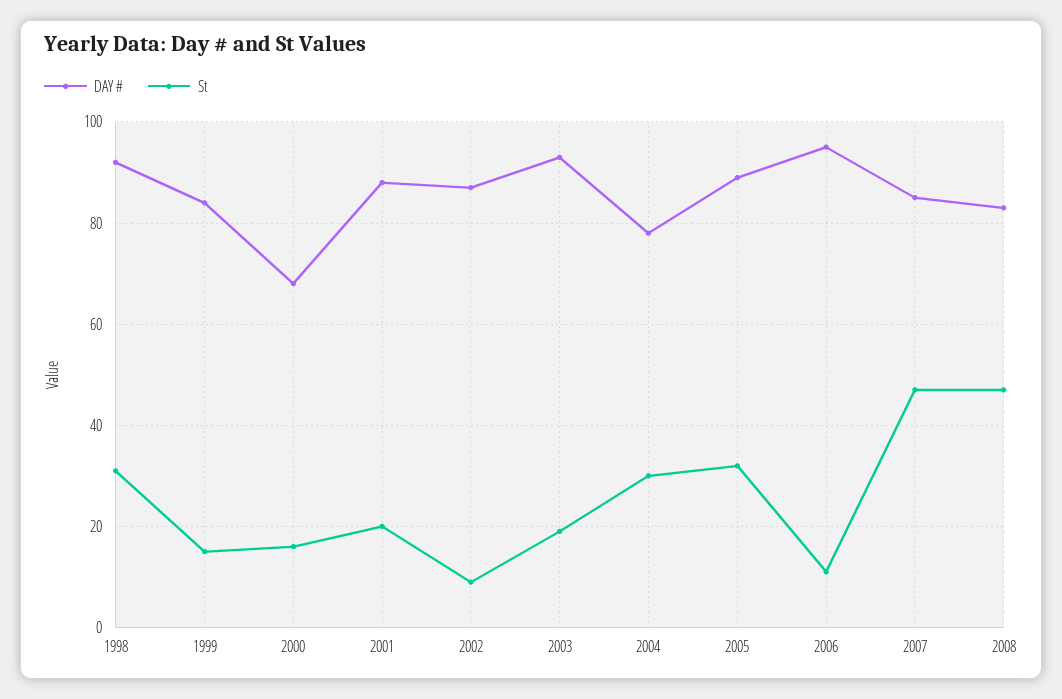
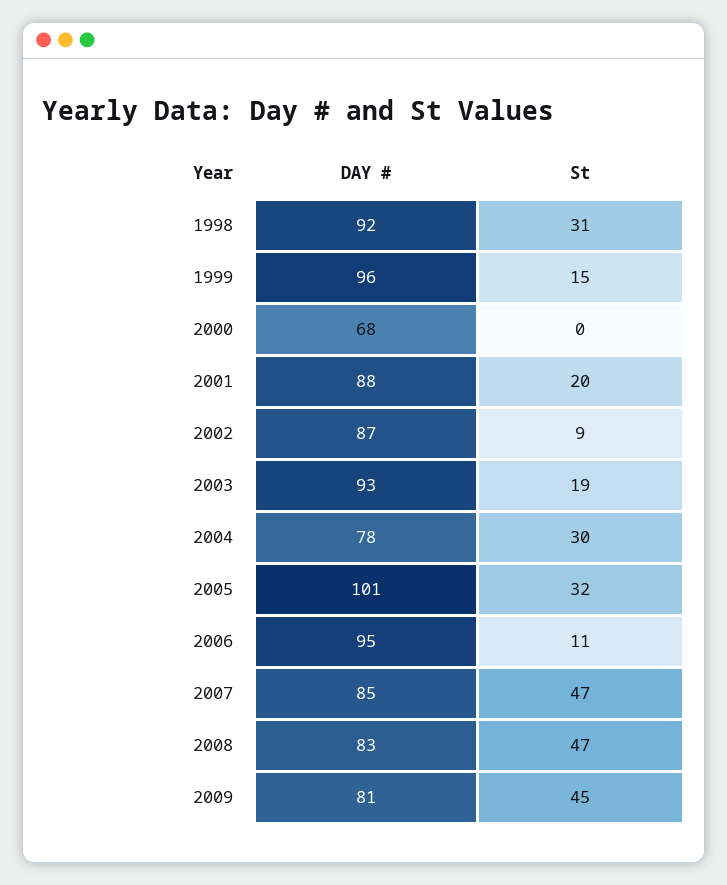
DAY #, 1999: 85 -> 96
St, 2000: 15 -> 0
DAY #, 2005: 90 -> 101
DAY #, 2009: none -> 81
St, 2009: none -> 45

